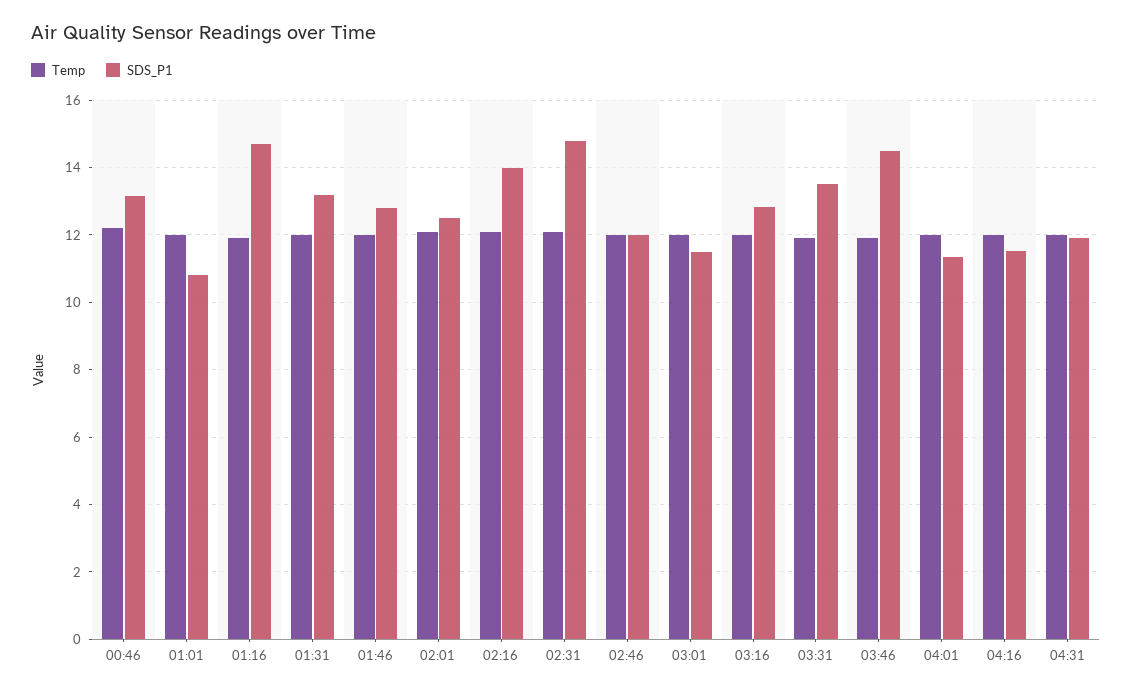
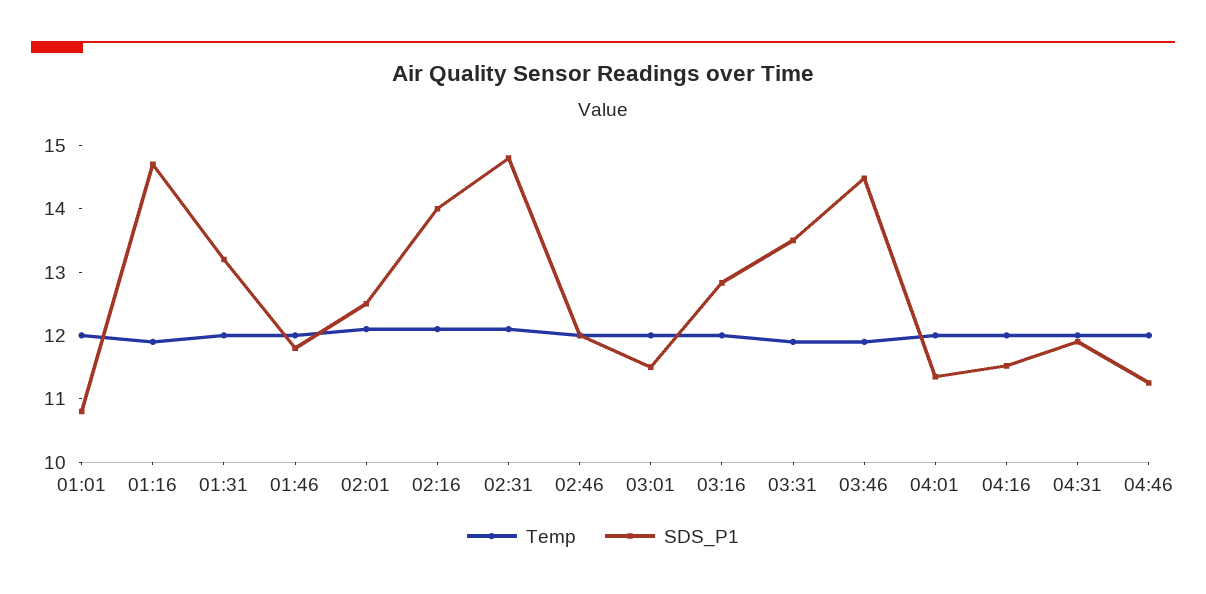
Temp, 00:46: 12.2 -> none
SDS_P1, 00:46: 13.2 -> none
SDS_P1, 01:46: 12.8 -> 11.8
Temp, 04:46: none -> 12
SDS_P1, 04:46: none -> 11.2

